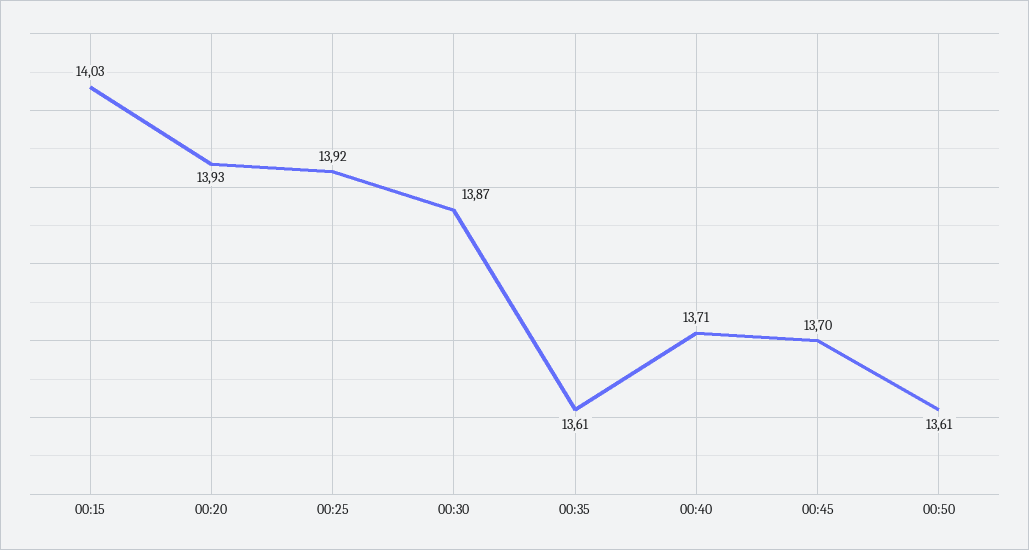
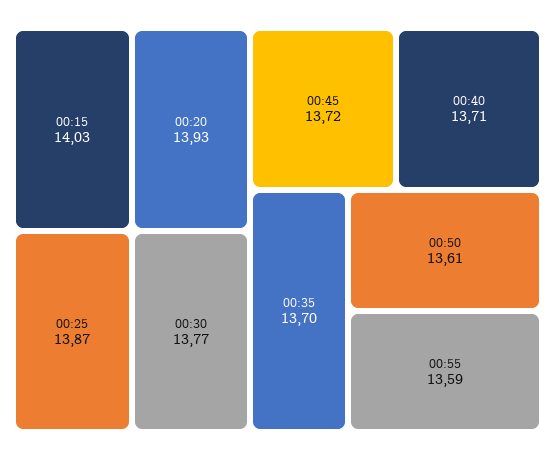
00:25: 13.92 -> 13.87
00:30: 13.87 -> 13.77
00:35: 13.61 -> 13.7
00:45: 13.7 -> 13.72
00:55: none -> 13.59

